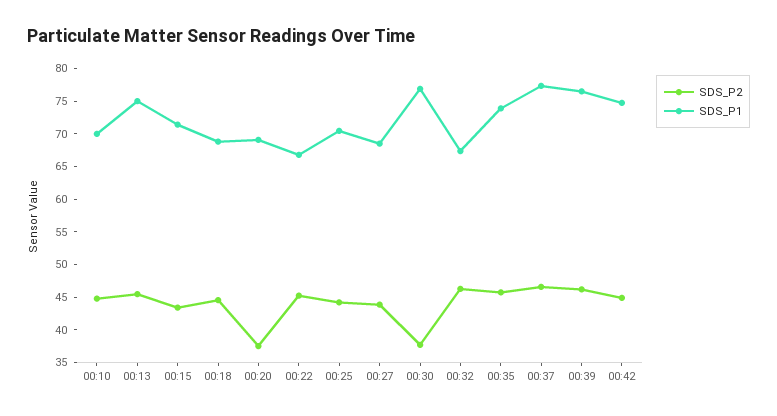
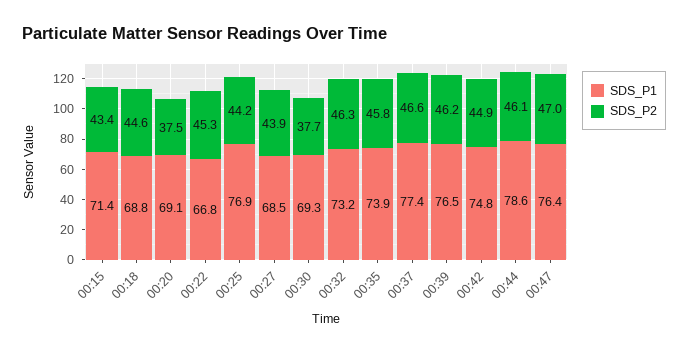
SDS_P2, 00:10: 45 -> none
SDS_P1, 00:10: 70 -> none
SDS_P2, 00:13: 45 -> none
SDS_P1, 00:13: 75 -> none
SDS_P1, 00:25: 70 -> 76.9
SDS_P1, 00:30: 77.5 -> 69.3
SDS_P1, 00:32: 67.5 -> 73.2
SDS_P1, 00:44: none -> 78.6
SDS_P2, 00:44: none -> 46.1
SDS_P1, 00:47: none -> 76.4
SDS_P2, 00:47: none -> 47

